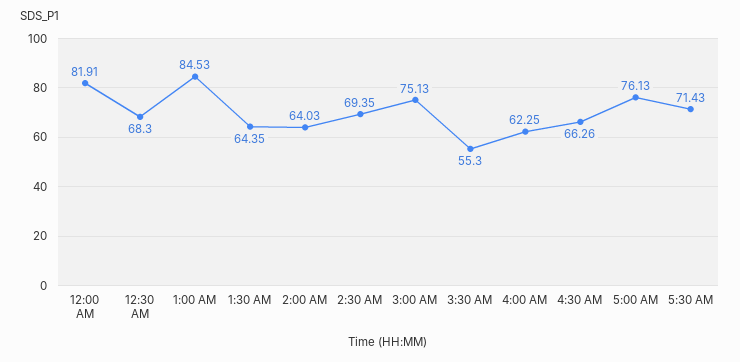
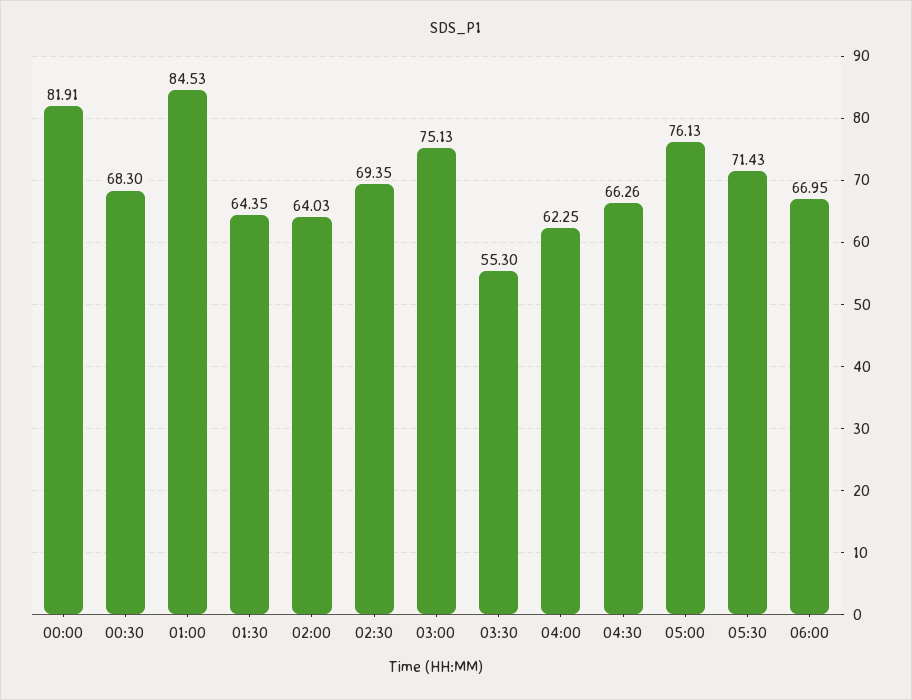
06:00: none -> 66.95

